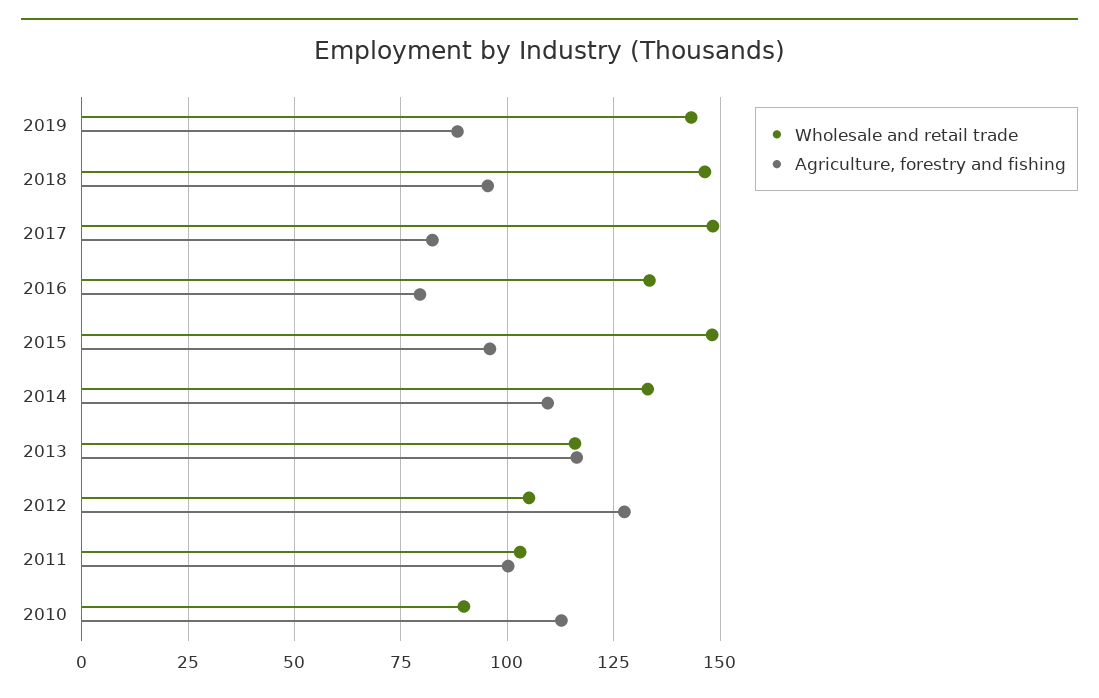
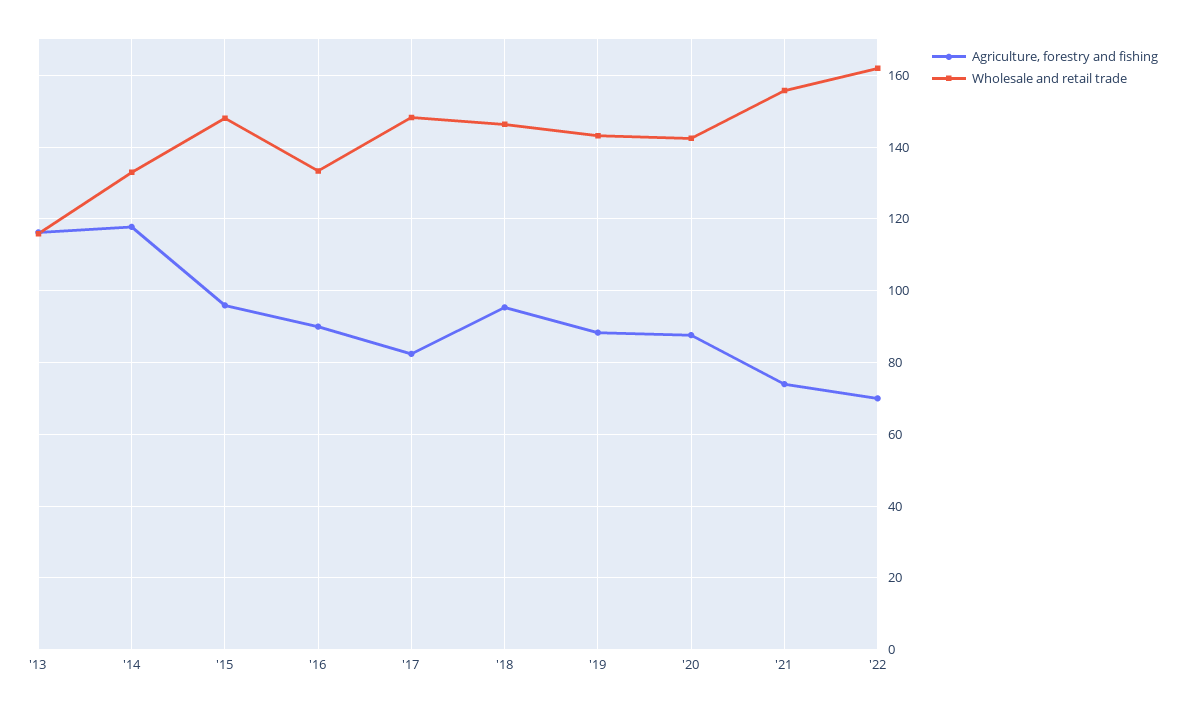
Agriculture, forestry and fishing, 2016: 80 -> 90
Agriculture, forestry and fishing, 2014: 110 -> 118
Wholesale and retail trade, 2012: 105 -> none
Agriculture, forestry and fishing, 2012: 127.5 -> none
Wholesale and retail trade, 2011: 102.5 -> none
Agriculture, forestry and fishing, 2011: 100 -> none
Wholesale and retail trade, 2010: 90 -> none
Agriculture, forestry and fishing, 2010: 112.5 -> none
Agriculture, forestry and fishing, '20: none -> 88
Wholesale and retail trade, '20: none -> 142
Agriculture, forestry and fishing, '21: none -> 74
Wholesale and retail trade, '21: none -> 156
Agriculture, forestry and fishing, '22: none -> 70
Wholesale and retail trade, '22: none -> 162

